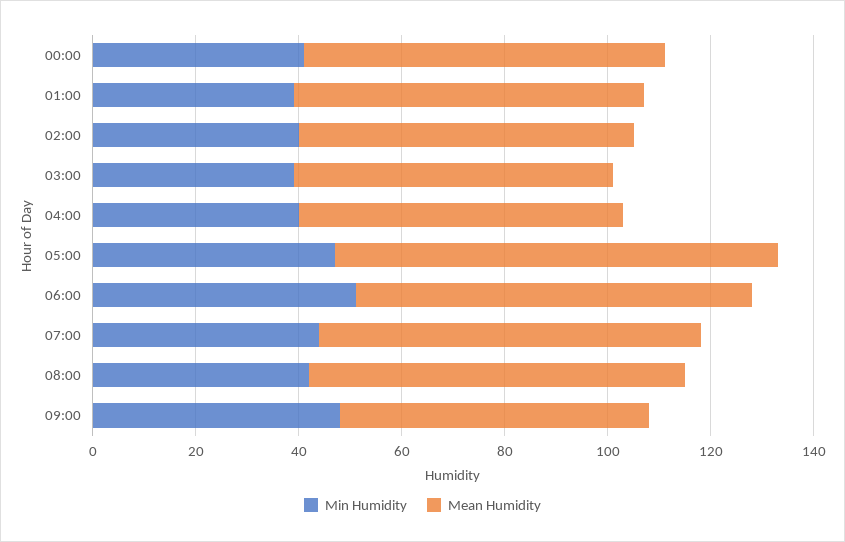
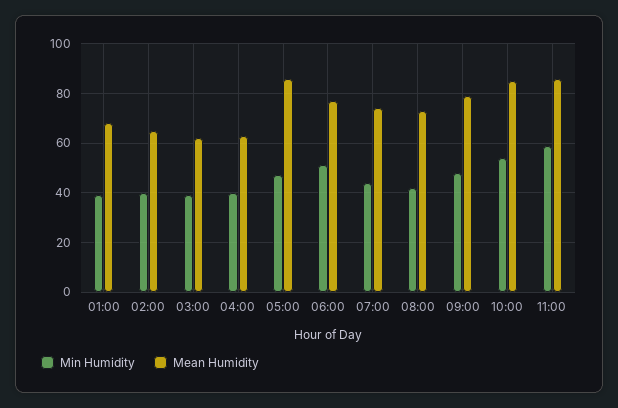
Min Humidity, 00:00: 40 -> none
Mean Humidity, 00:00: 70 -> none
Mean Humidity, 09:00: 60 -> 80
Min Humidity, 10:00: none -> 55
Mean Humidity, 10:00: none -> 85
Min Humidity, 11:00: none -> 60
Mean Humidity, 11:00: none -> 85

